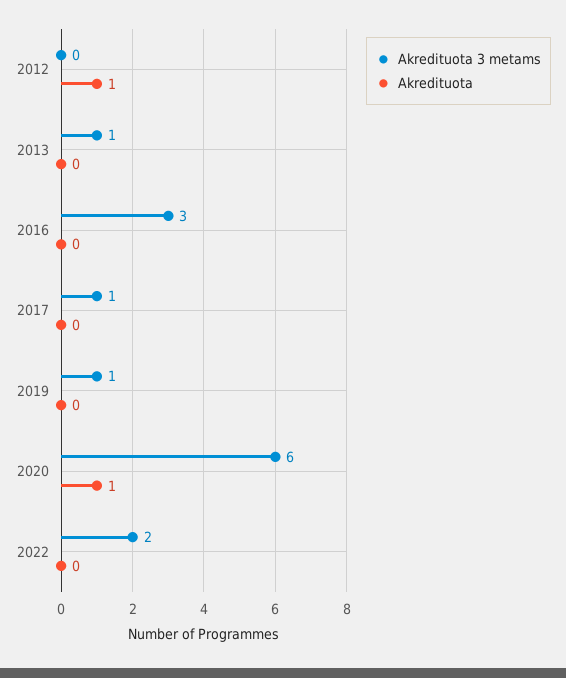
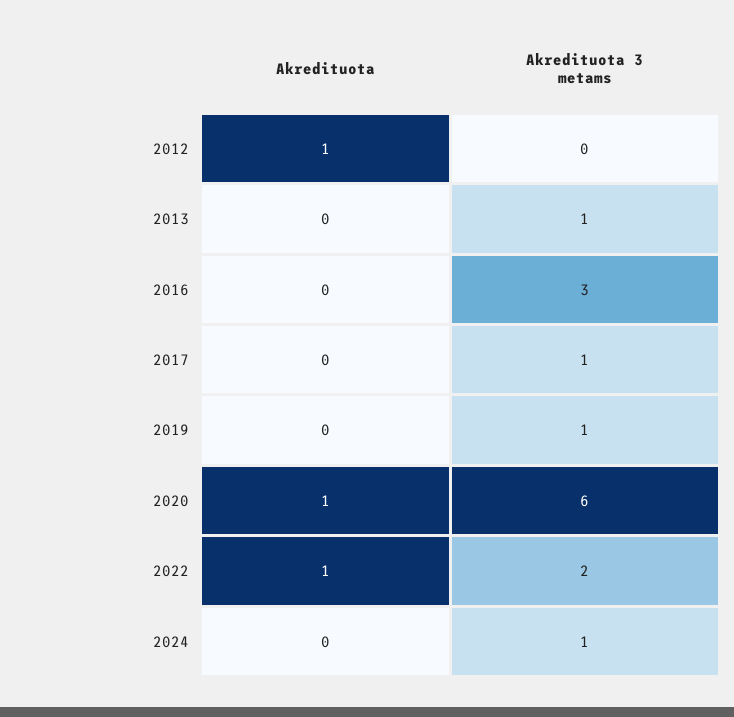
Akredituota, 2022: 0 -> 1
Akredituota, 2024: none -> 0
Akredituota 3 metams, 2024: none -> 1

